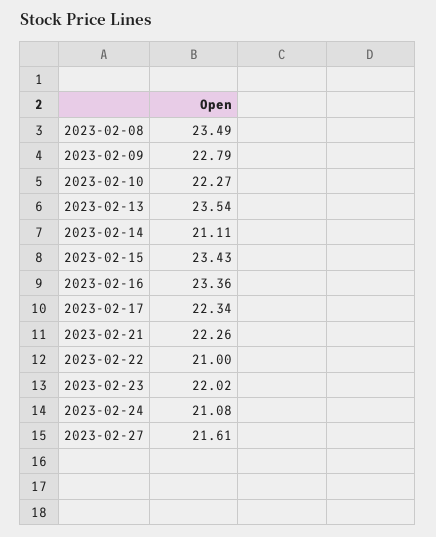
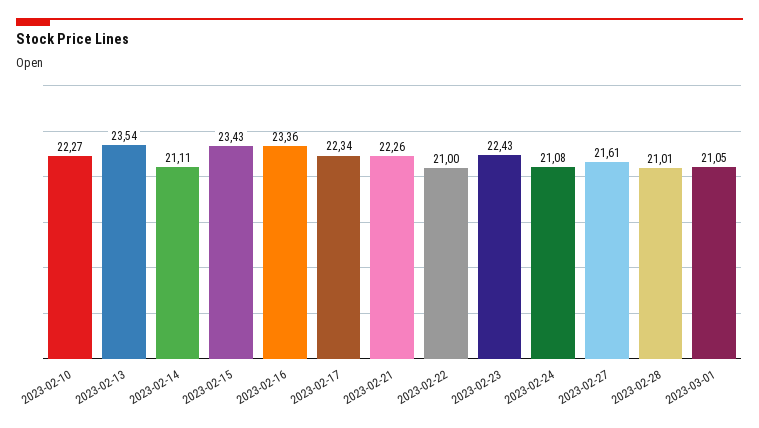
2023-02-08: 23.49 -> none
2023-02-09: 22.79 -> none
2023-02-23: 22.02 -> 22.43
2023-02-28: none -> 21.01
2023-03-01: none -> 21.05

